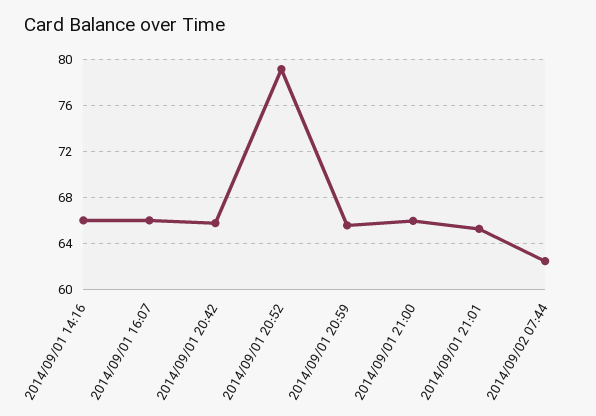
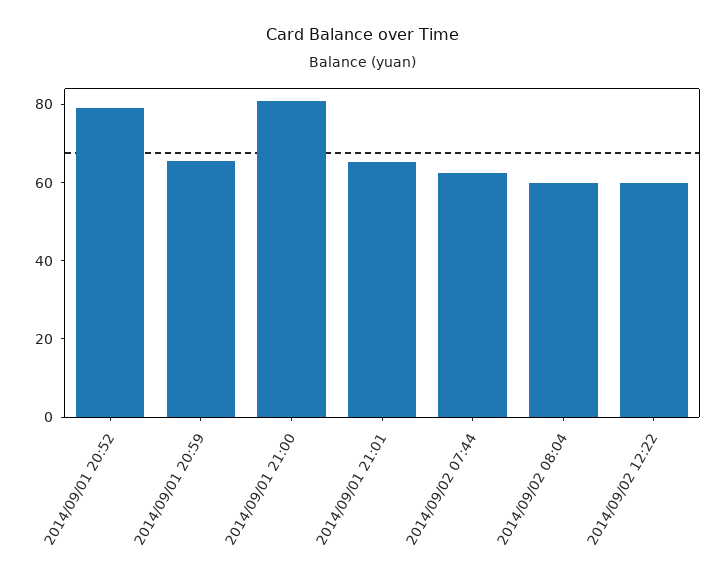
2014/09/01 14:16: 66 -> none
2014/09/01 16:07: 66 -> none
2014/09/01 20:42: 66 -> none
2014/09/01 21:00: 66 -> 80
2014/09/02 08:04: none -> 60
2014/09/02 12:22: none -> 60

